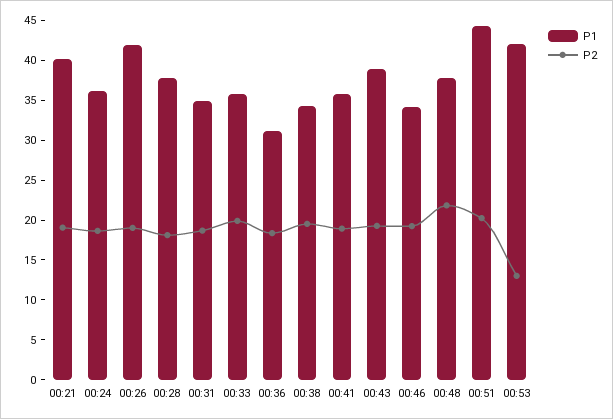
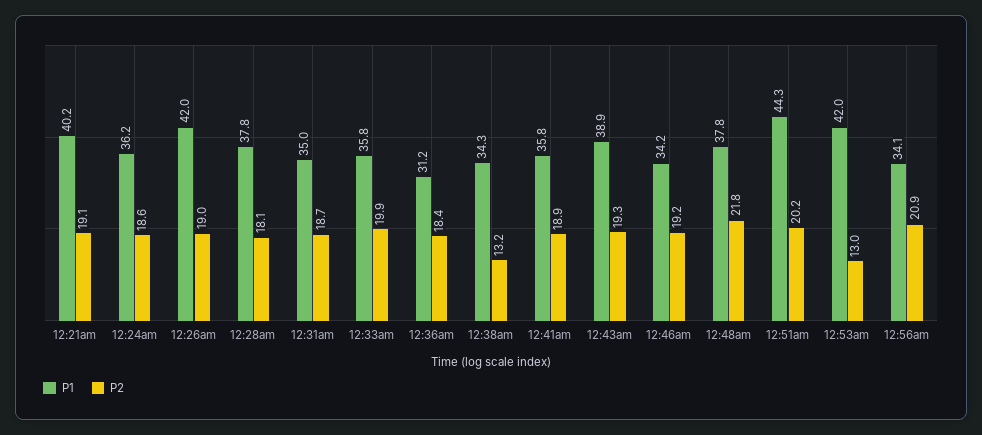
P2, 00:38: 20 -> 13.2
P1, 12:56am: none -> 34.1
P2, 12:56am: none -> 20.9

